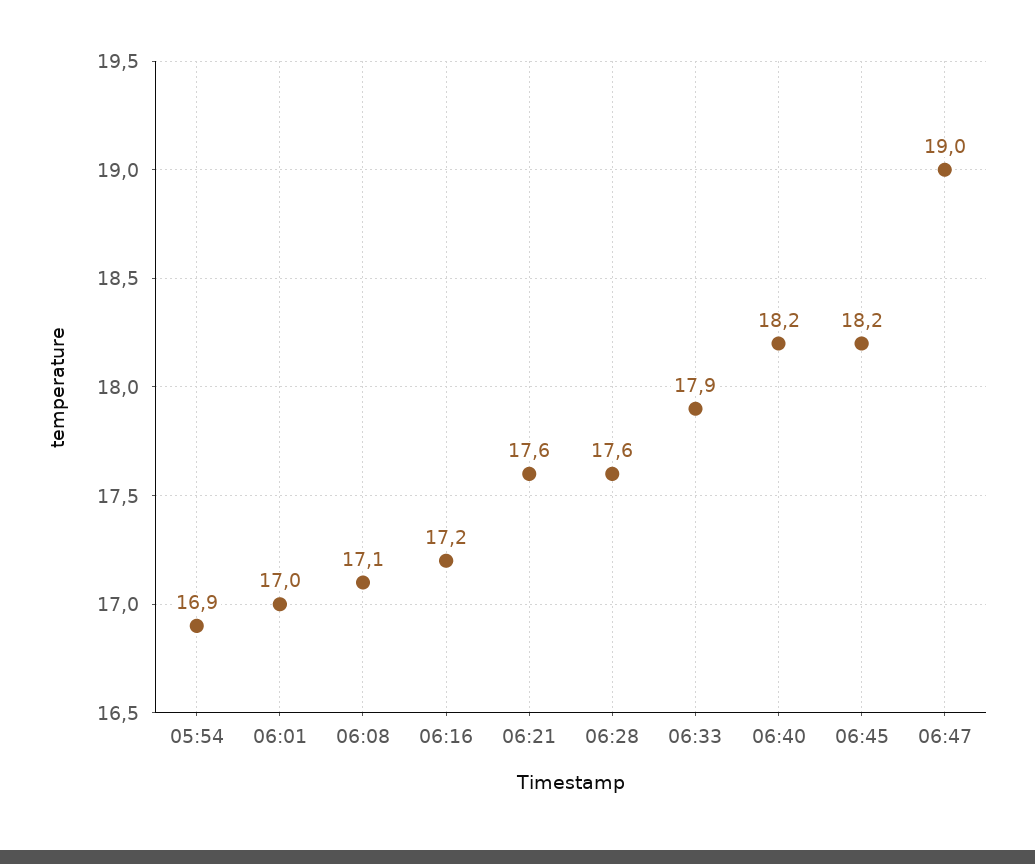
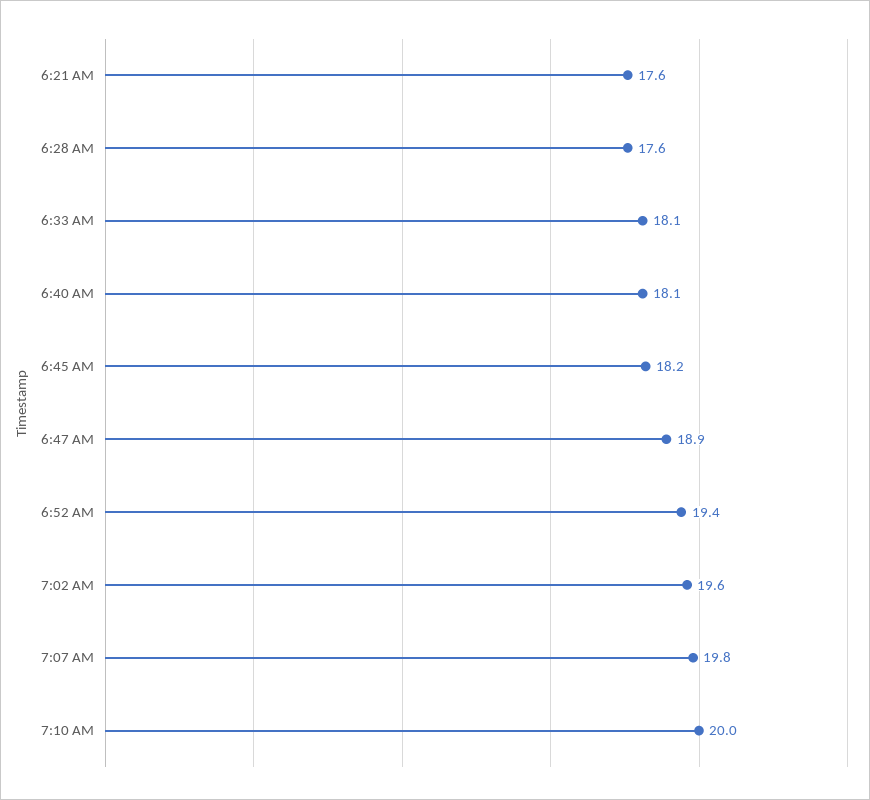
05:54: 16.9 -> none
06:01: 17 -> none
06:08: 17.1 -> none
06:16: 17.2 -> none
06:33: 17.9 -> 18.1
06:40: 18.2 -> 18.1
06:47: 19 -> 18.9
6:52 AM: none -> 19.4
7:02 AM: none -> 19.6
7:07 AM: none -> 19.8
7:10 AM: none -> 20

